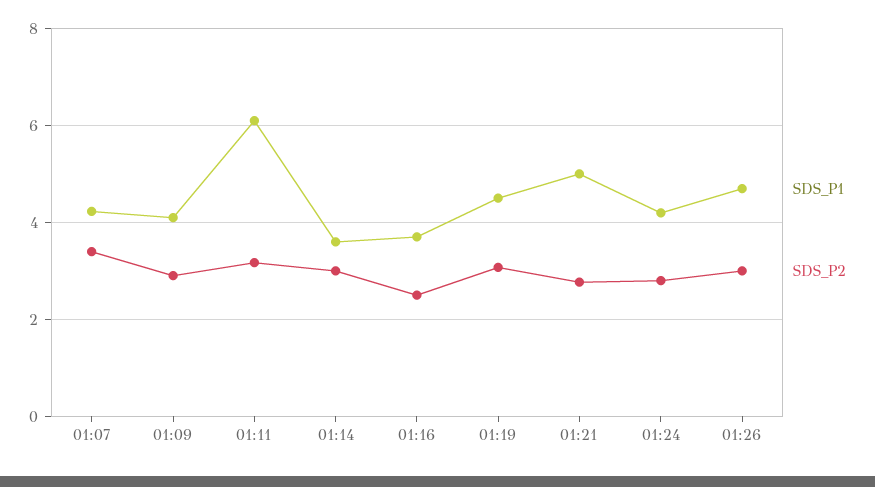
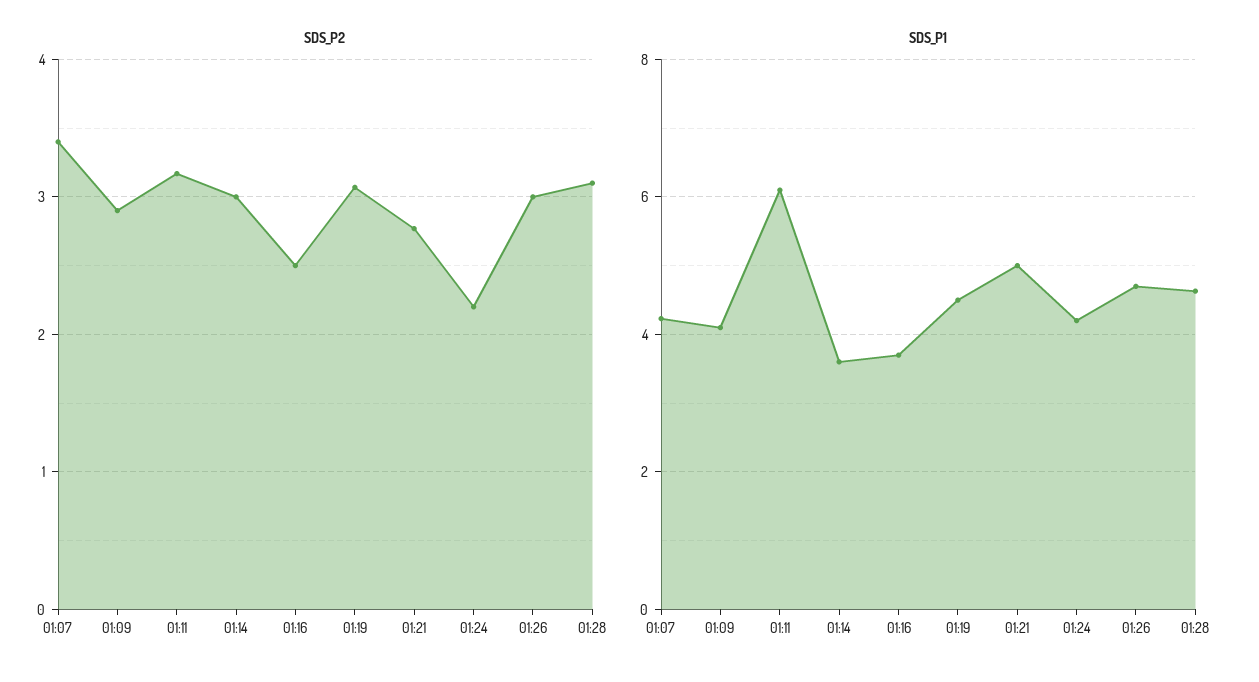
SDS_P2, 01:24: 2.8 -> 2.2
SDS_P2, 01:28: none -> 3.1
SDS_P1, 01:28: none -> 4.6

